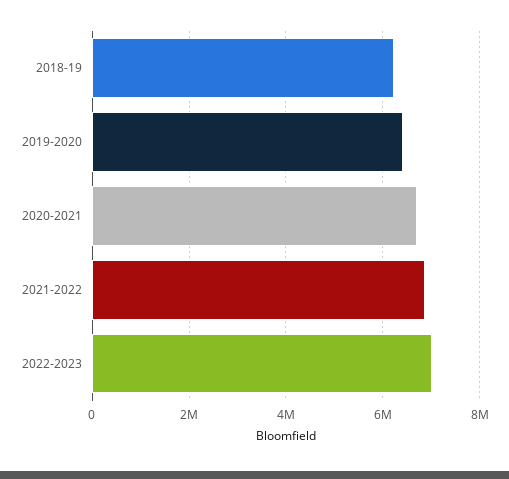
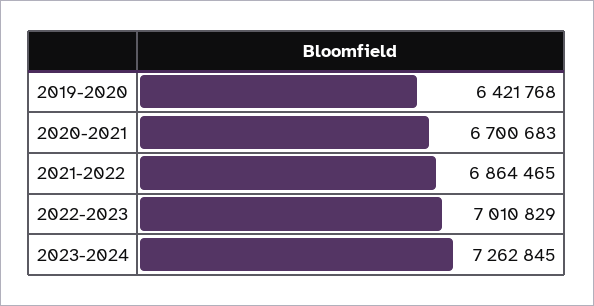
2018-19: 6200000 -> none
2023-2024: none -> 7262845

